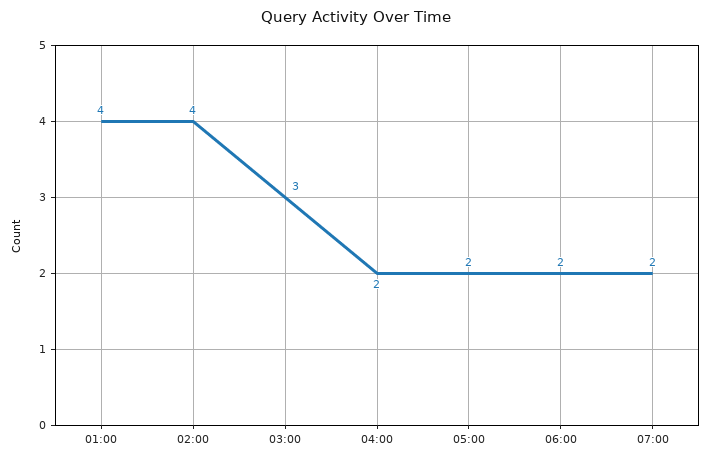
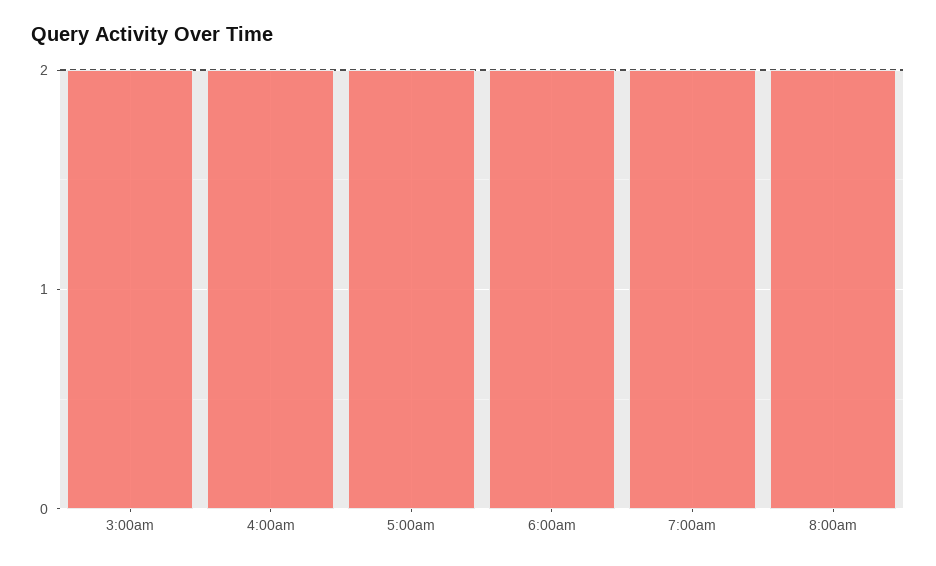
01:00: 4 -> none
02:00: 4 -> none
03:00: 3 -> 2
8:00am: none -> 2

